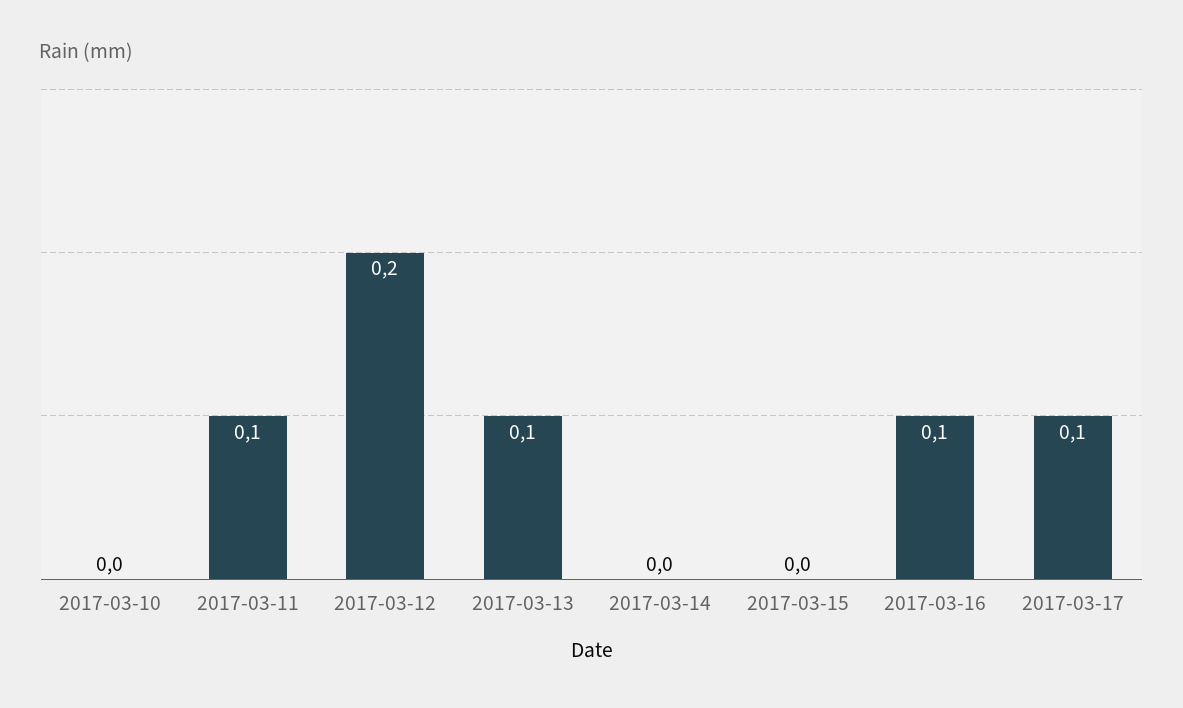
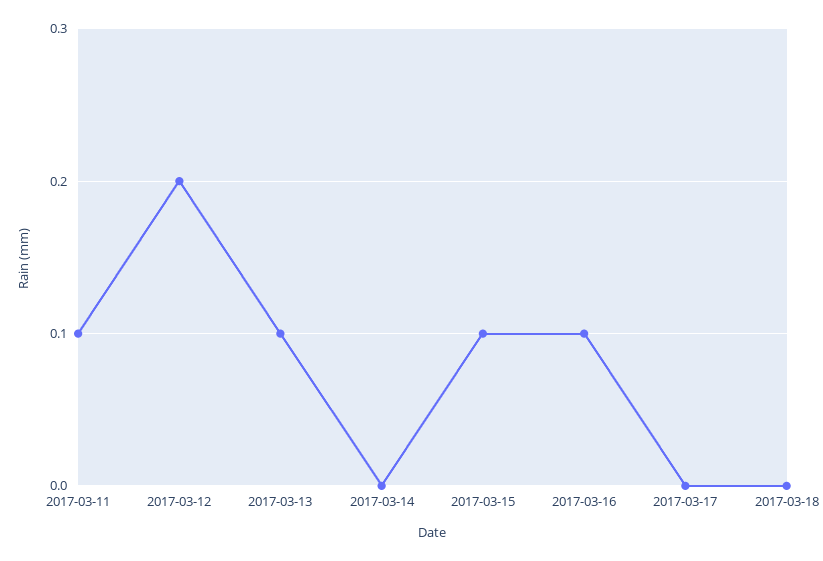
2017-03-10: 0 -> none
2017-03-15: 0 -> 0.1
2017-03-17: 0.1 -> 0
2017-03-18: none -> 0

